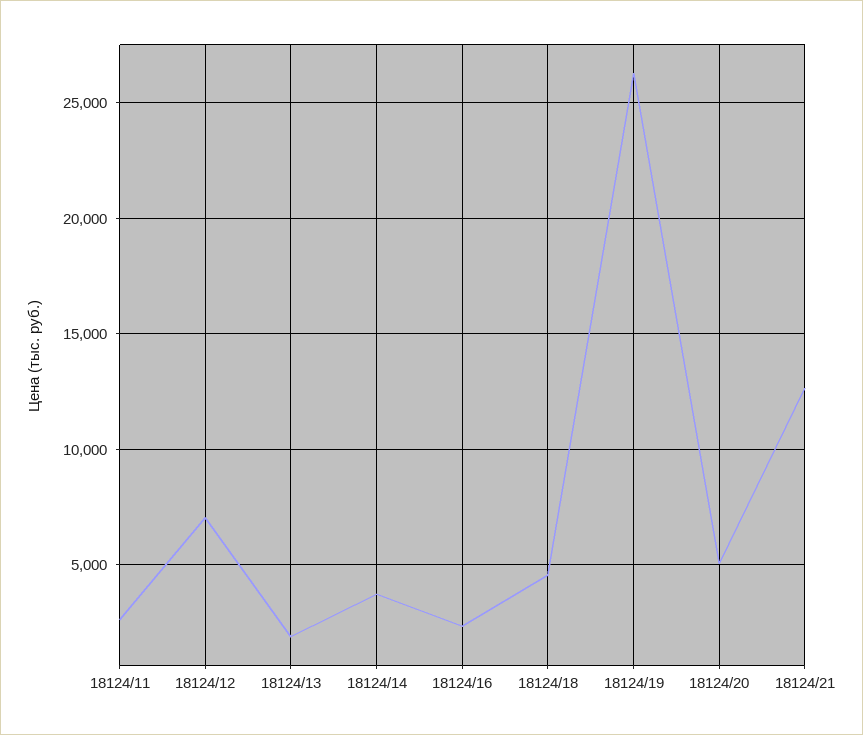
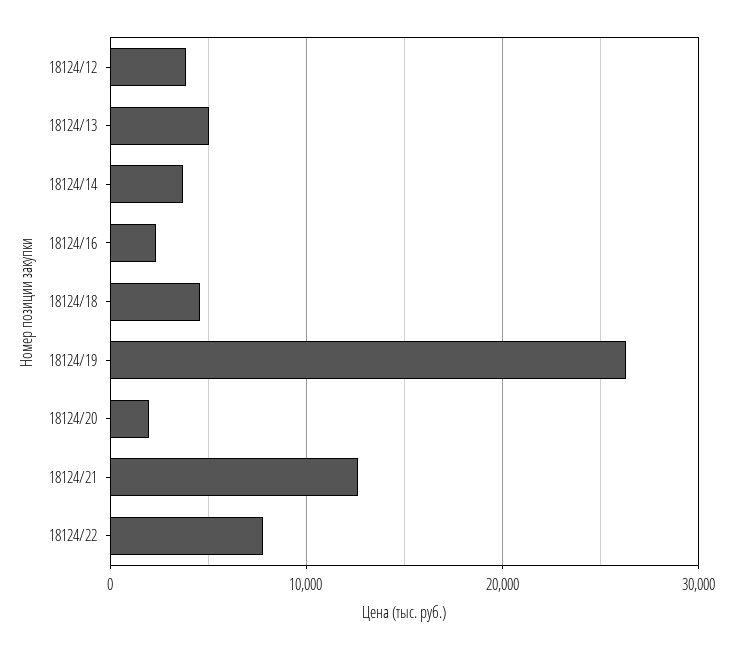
18124/11: 2500 -> none
18124/12: 7000 -> 4000
18124/13: 2000 -> 5000
18124/20: 5000 -> 2000
18124/22: none -> 8000

